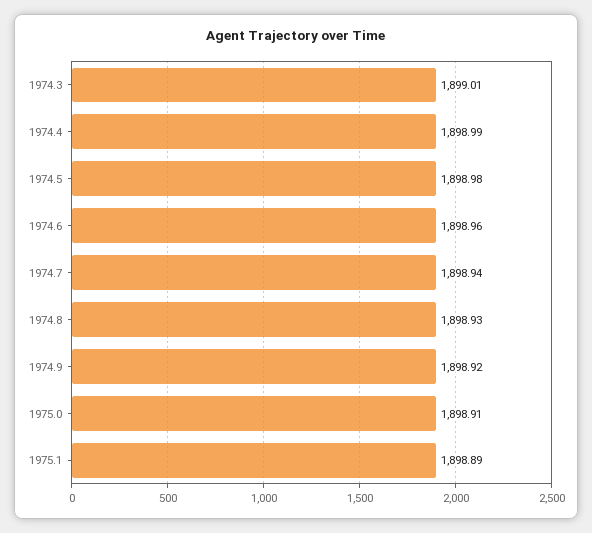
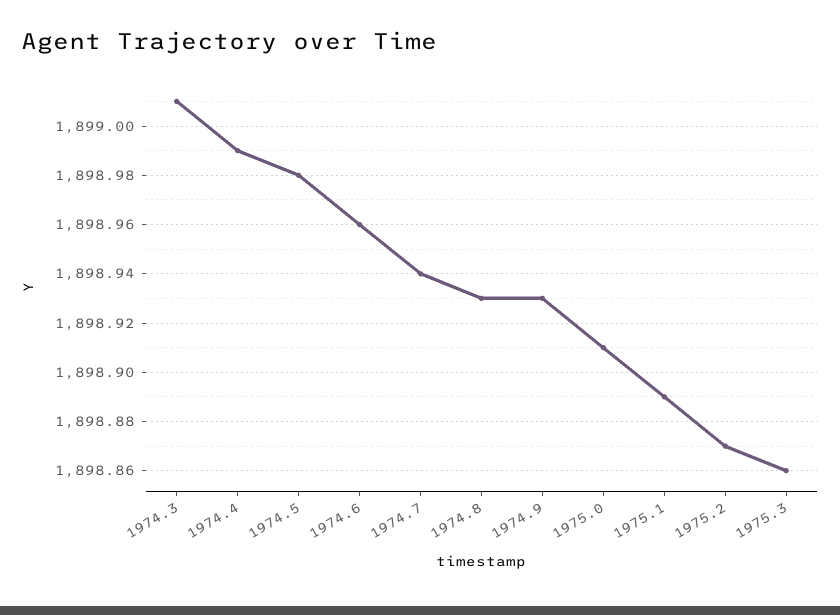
1974.9: 1898.92 -> 1898.93
1975.2: none -> 1898.87
1975.3: none -> 1898.86

